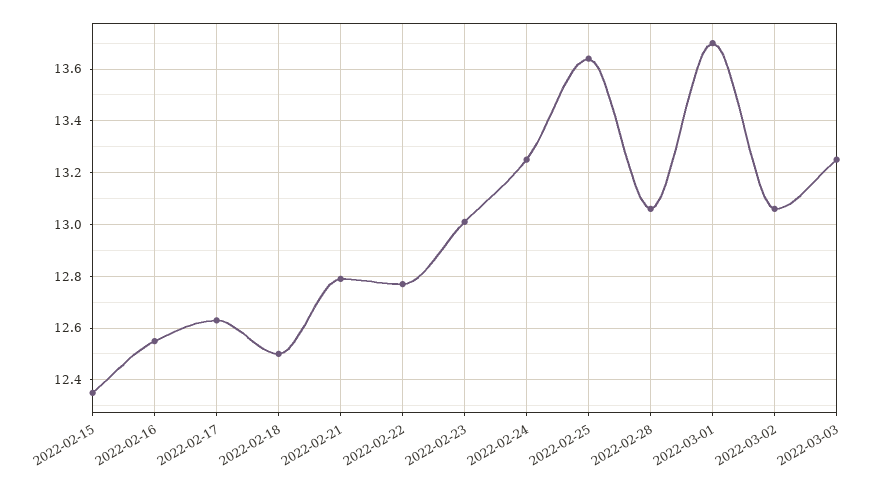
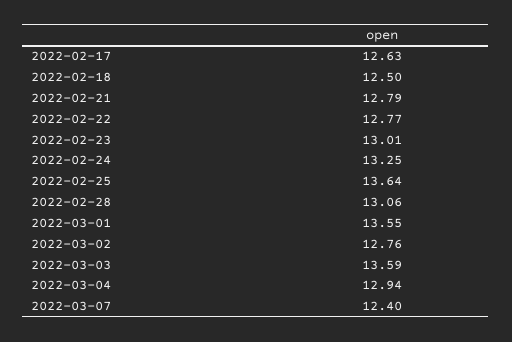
2022-02-15: 12.35 -> none
2022-02-16: 12.55 -> none
2022-03-01: 13.7 -> 13.55
2022-03-02: 13.05 -> 12.76
2022-03-03: 13.25 -> 13.59
2022-03-04: none -> 12.94
2022-03-07: none -> 12.4

